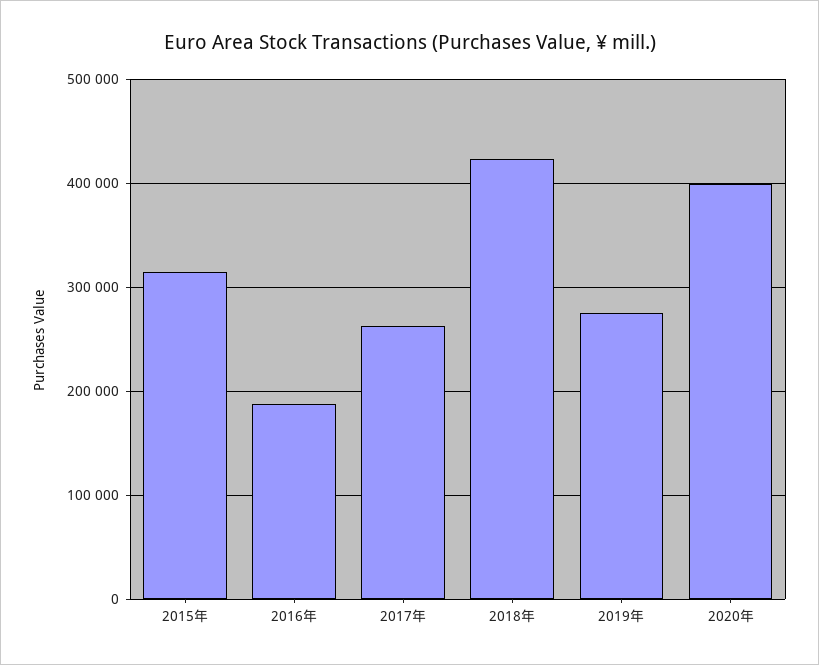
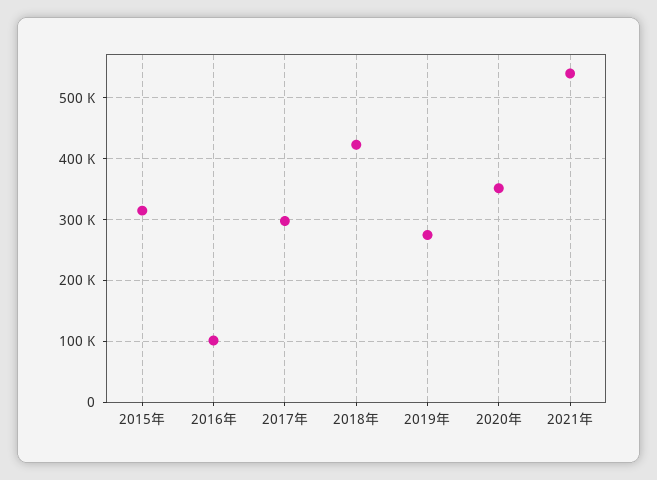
2016年: 190000 -> 100000
2017年: 260000 -> 300000
2020年: 400000 -> 350000
2021年: none -> 540000

